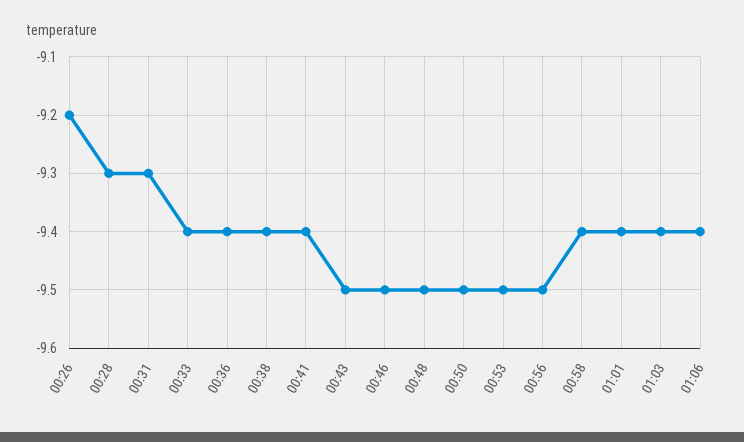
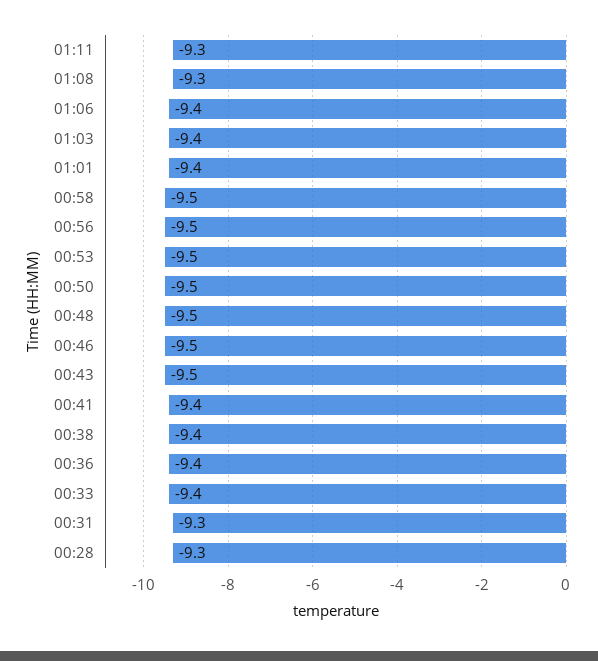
00:26: -9.2 -> none
00:58: -9.4 -> -9.5
01:11: none -> -9.3
01:08: none -> -9.3

